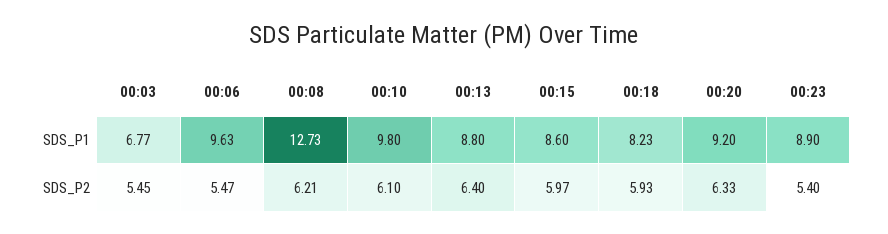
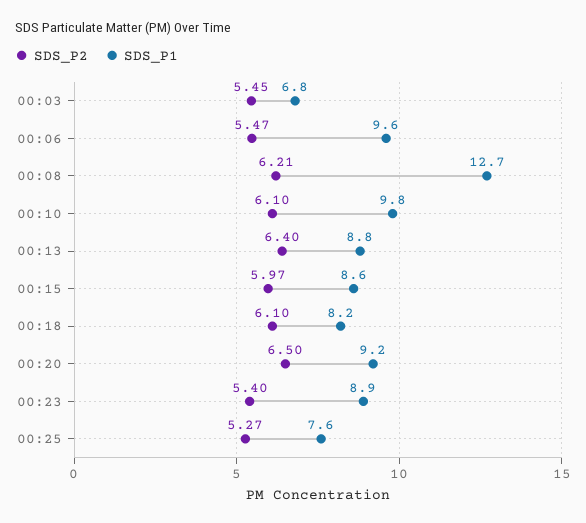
SDS_P2, 00:18: 5.93 -> 6.1
SDS_P2, 00:20: 6.33 -> 6.5
SDS_P2, 00:25: none -> 5.27
SDS_P1, 00:25: none -> 7.6

